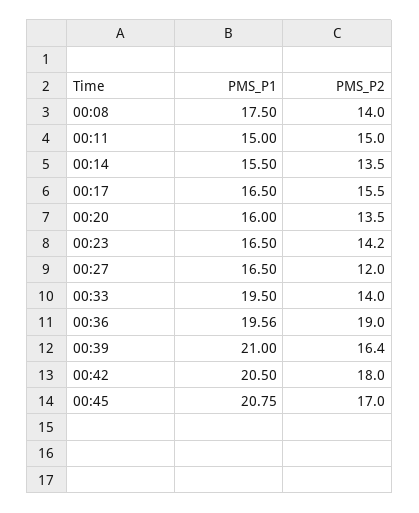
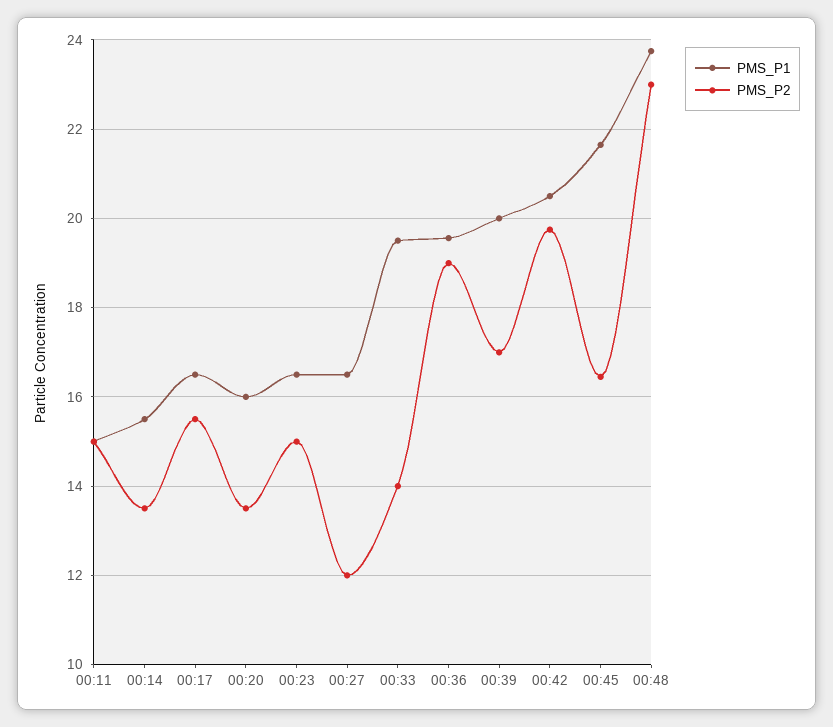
PMS_P1, 00:08: 17.5 -> none
PMS_P2, 00:08: 14 -> none
PMS_P2, 00:23: 14.2 -> 15
PMS_P1, 00:39: 21 -> 20
PMS_P2, 00:39: 16.4 -> 17
PMS_P2, 00:42: 18 -> 19.8
PMS_P1, 00:45: 20.75 -> 21.6
PMS_P2, 00:45: 17 -> 16.4
PMS_P1, 00:48: none -> 23.8
PMS_P2, 00:48: none -> 23

